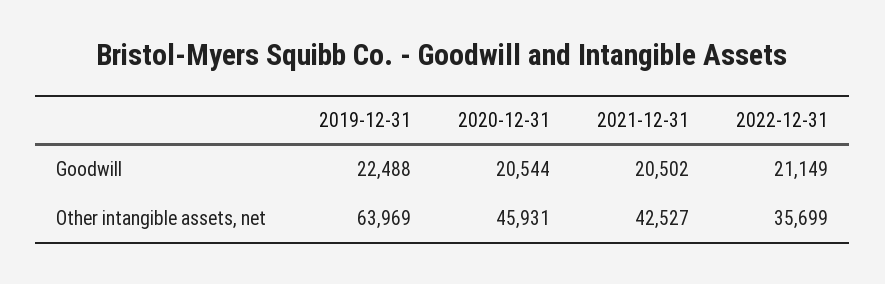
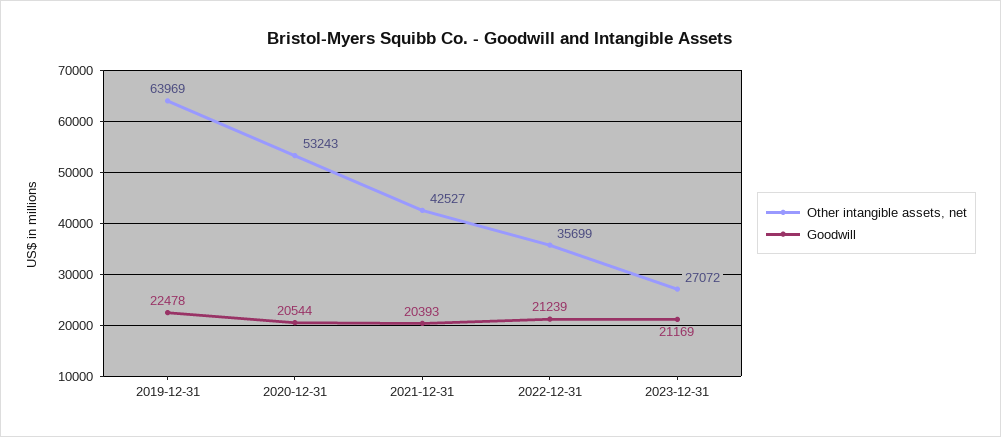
Goodwill, 2019-12-31: 22488 -> 22478
Goodwill, 2021-12-31: 20502 -> 20393
Goodwill, 2022-12-31: 21149 -> 21239
Other intangible assets, net, 2020-12-31: 45931 -> 53243
Other intangible assets, net, 2023-12-31: none -> 27072
Goodwill, 2023-12-31: none -> 21169

